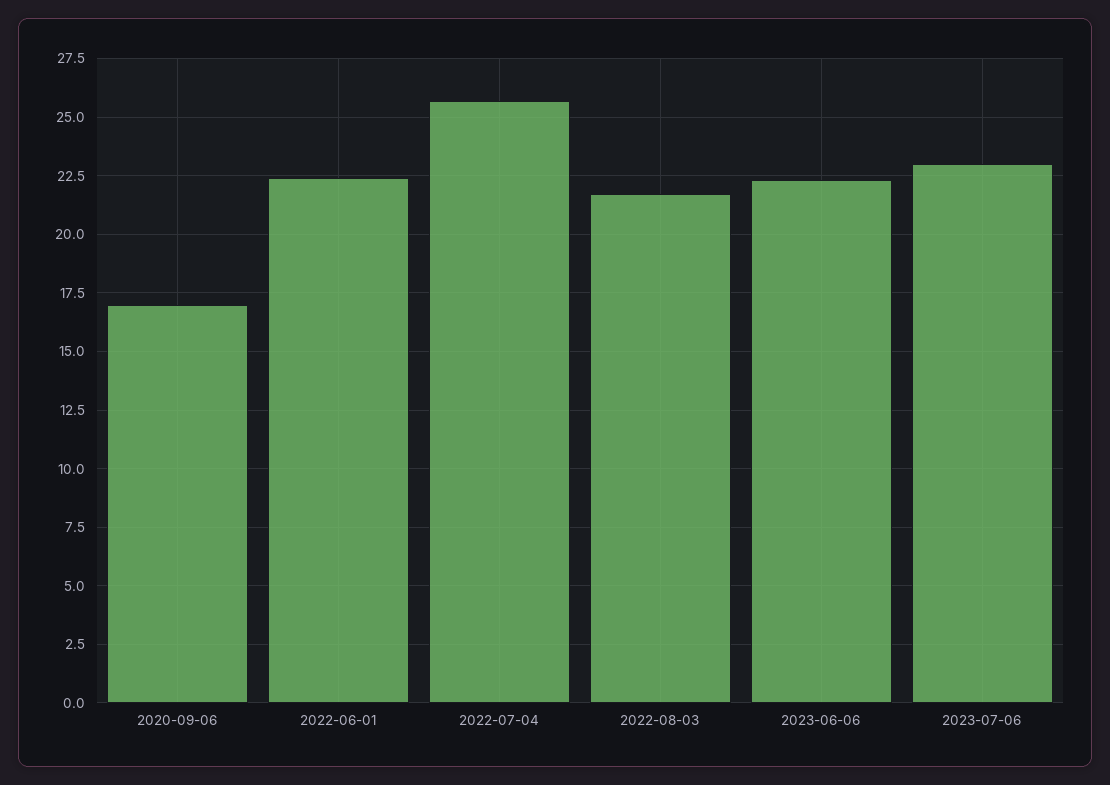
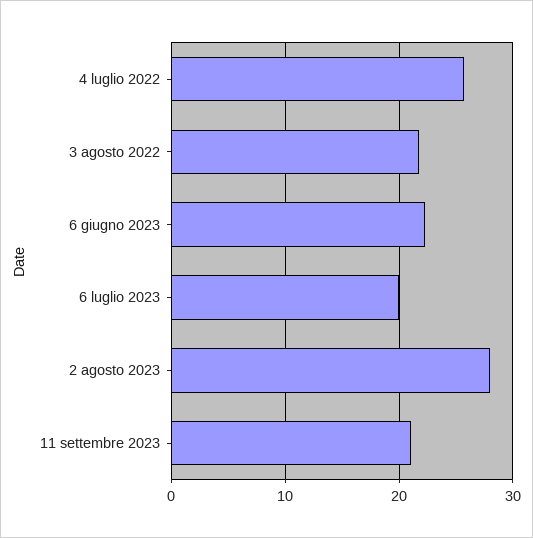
2020-09-06: 17 -> none
2022-06-01: 22.5 -> none
2023-07-06: 23 -> 20
2 agosto 2023: none -> 28
11 settembre 2023: none -> 21

